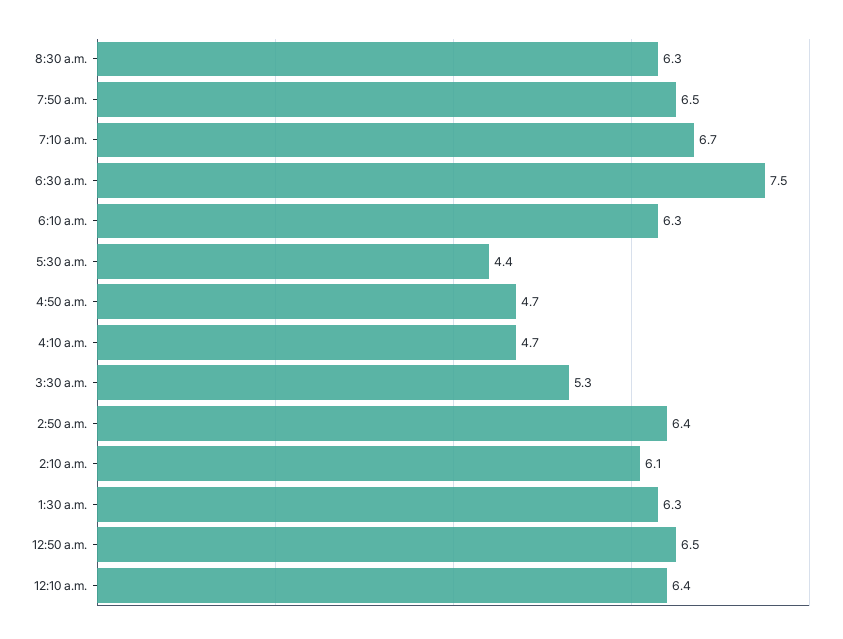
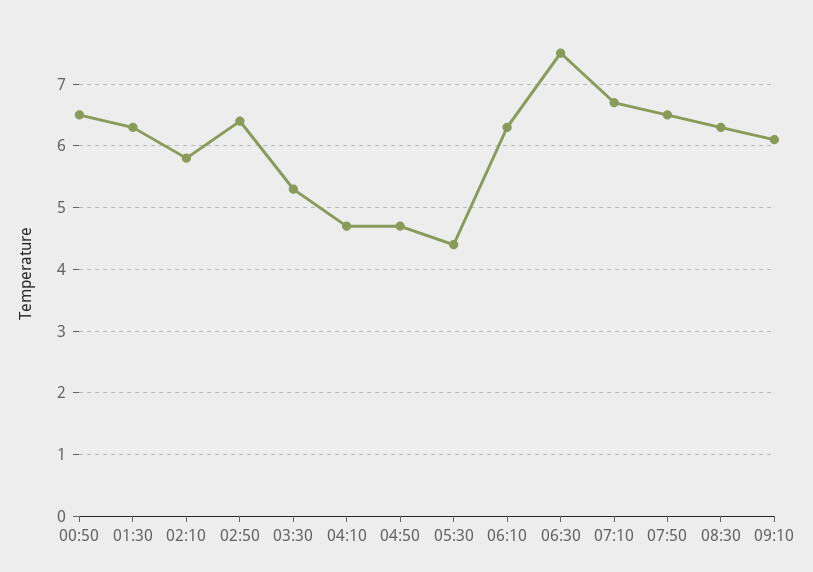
2:10 a.m.: 6.1 -> 5.8
12:10 a.m.: 6.4 -> none
09:10: none -> 6.1

